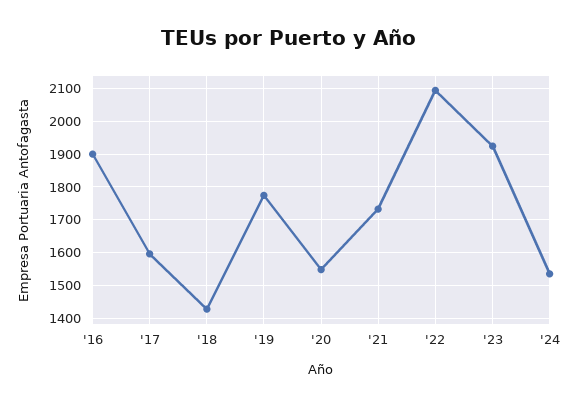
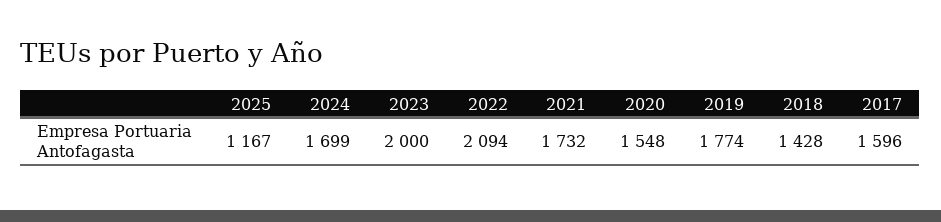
'16: 1900 -> none
'23: 1920 -> 2000
'24: 1540 -> 1699
2025: none -> 1167

